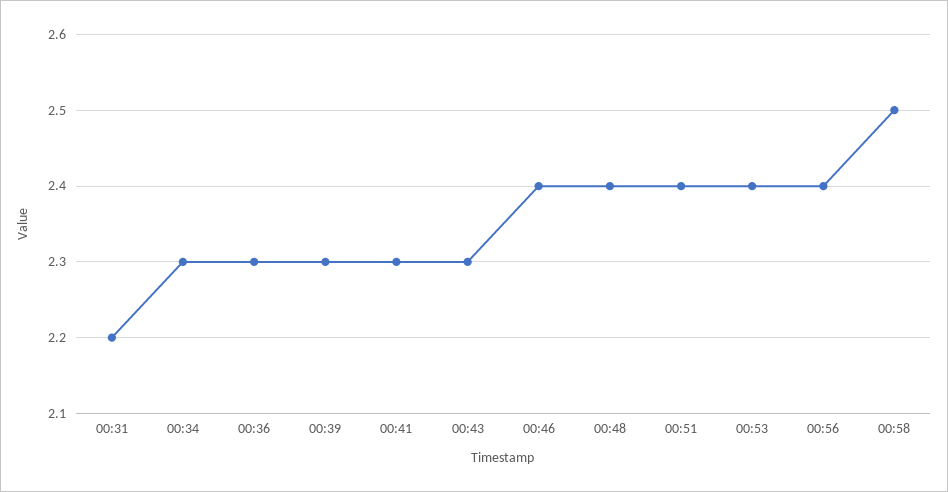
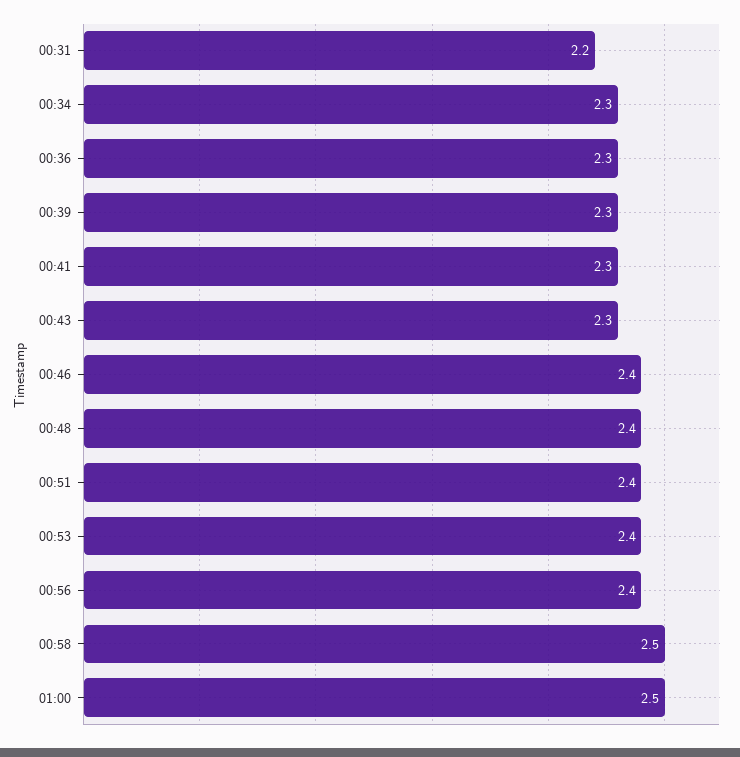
01:00: none -> 2.5

